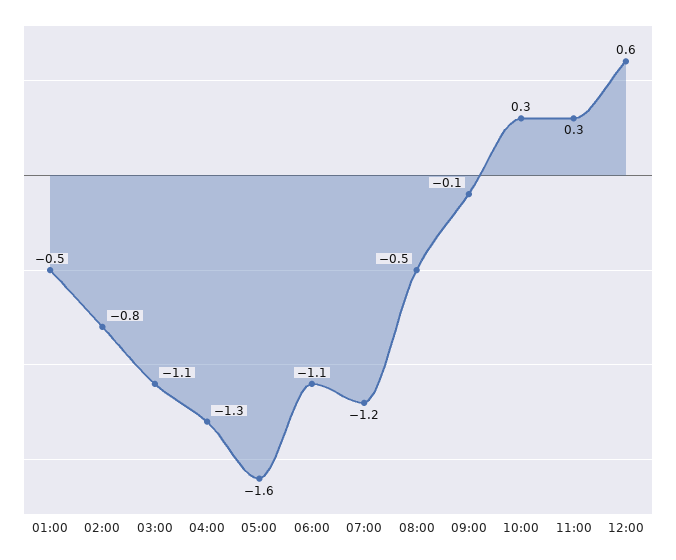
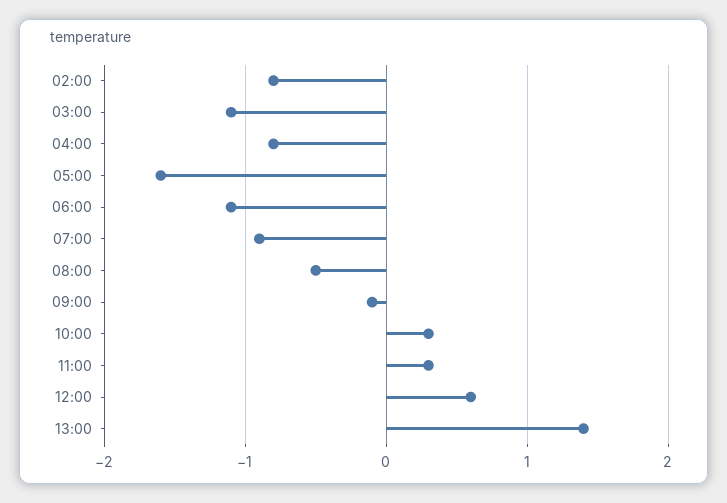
01:00: -0.5 -> none
04:00: -1.3 -> -0.8
07:00: -1.2 -> -0.9
13:00: none -> 1.4

